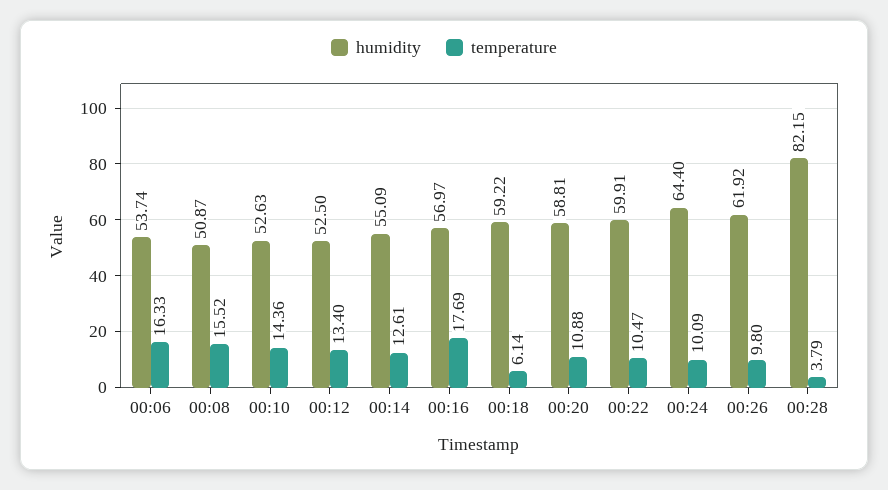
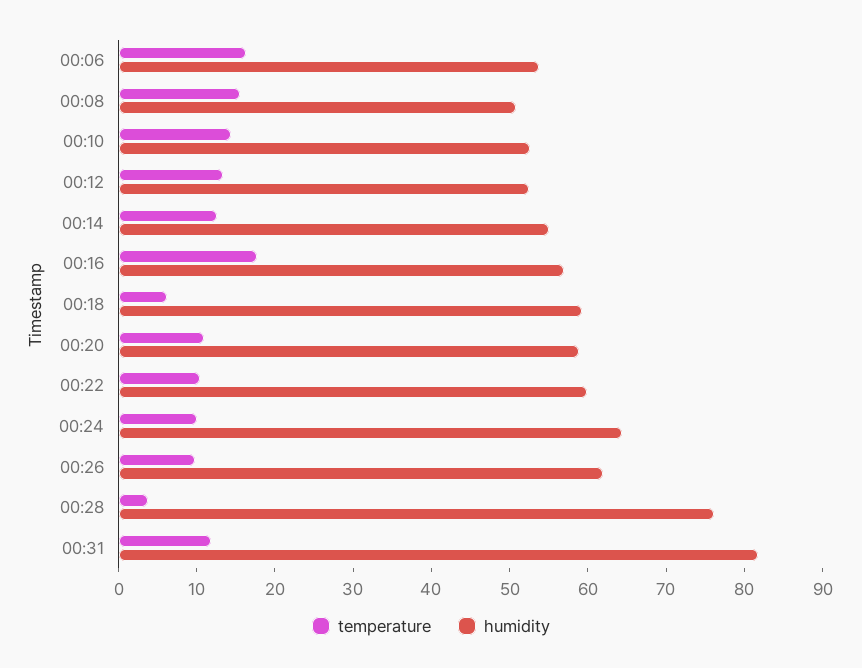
humidity, 00:28: 82.15 -> 76
temperature, 00:31: none -> 12
humidity, 00:31: none -> 82

